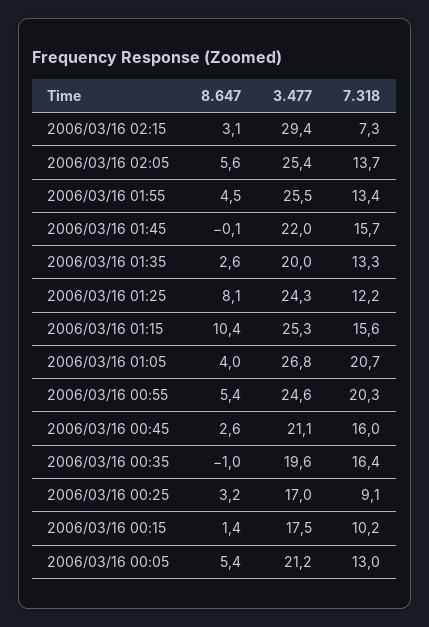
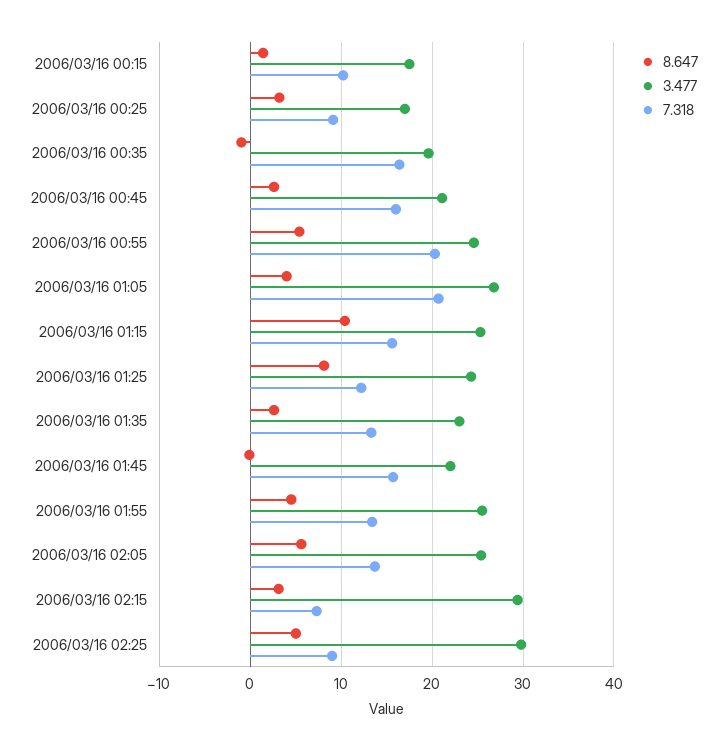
3.477, 2006/03/16 01:35: 20 -> 23
8.647, 2006/03/16 00:05: 5.4 -> none
3.477, 2006/03/16 00:05: 21.2 -> none
7.318, 2006/03/16 00:05: 13 -> none
8.647, 2006/03/16 02:25: none -> 5
3.477, 2006/03/16 02:25: none -> 30
7.318, 2006/03/16 02:25: none -> 9

